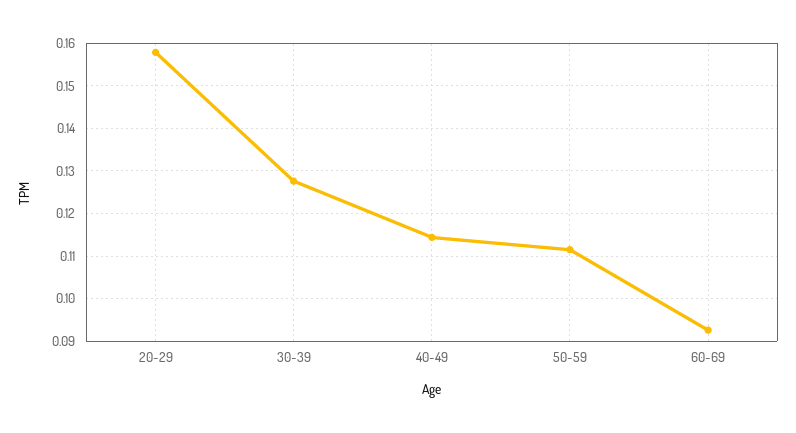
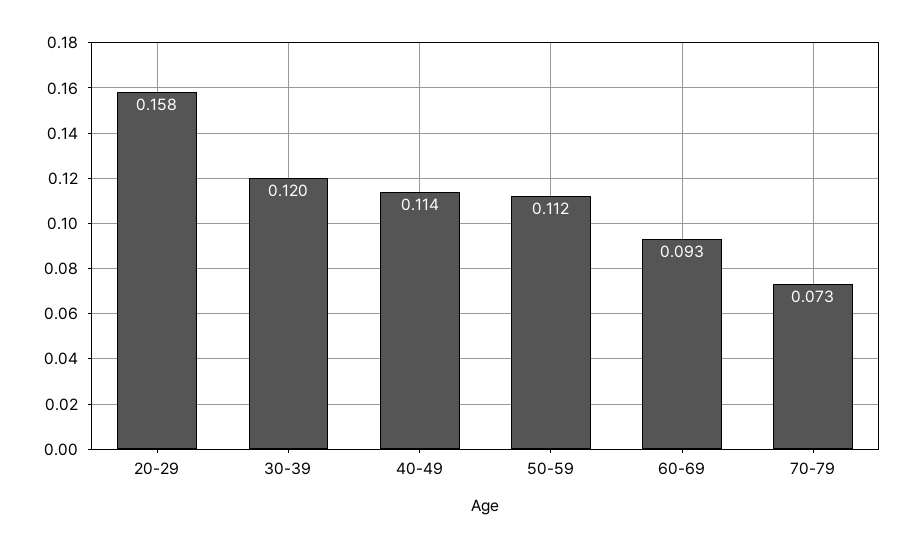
30-39: 0.128 -> 0.12
70-79: none -> 0.073

